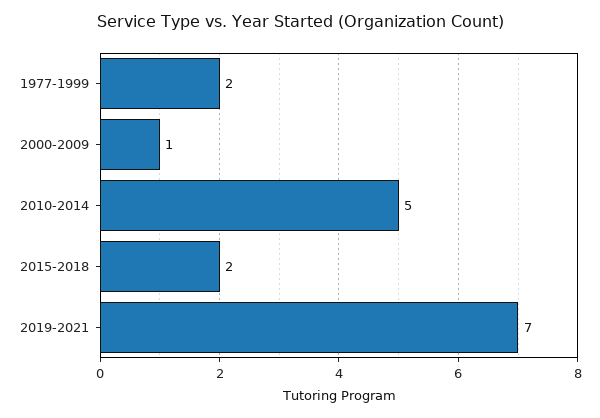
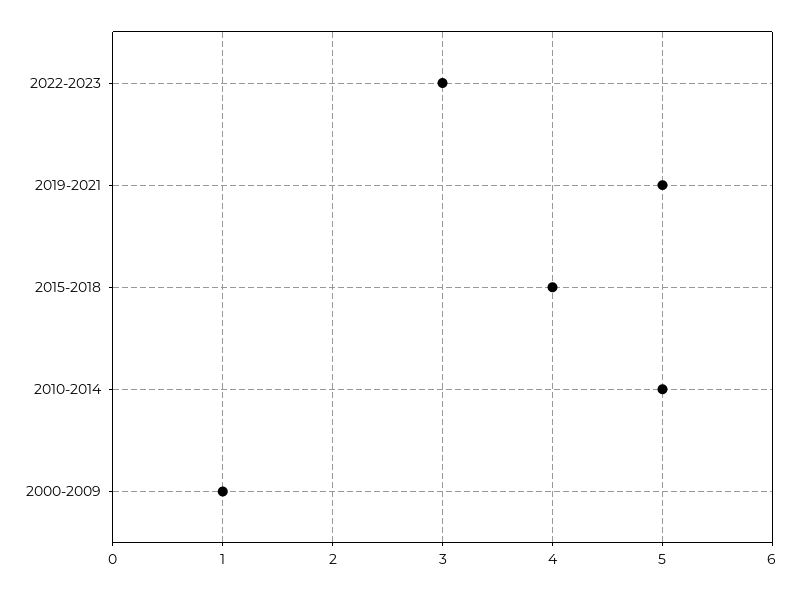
1977-1999: 2 -> none
2015-2018: 2 -> 4
2019-2021: 7 -> 5
2022-2023: none -> 3

